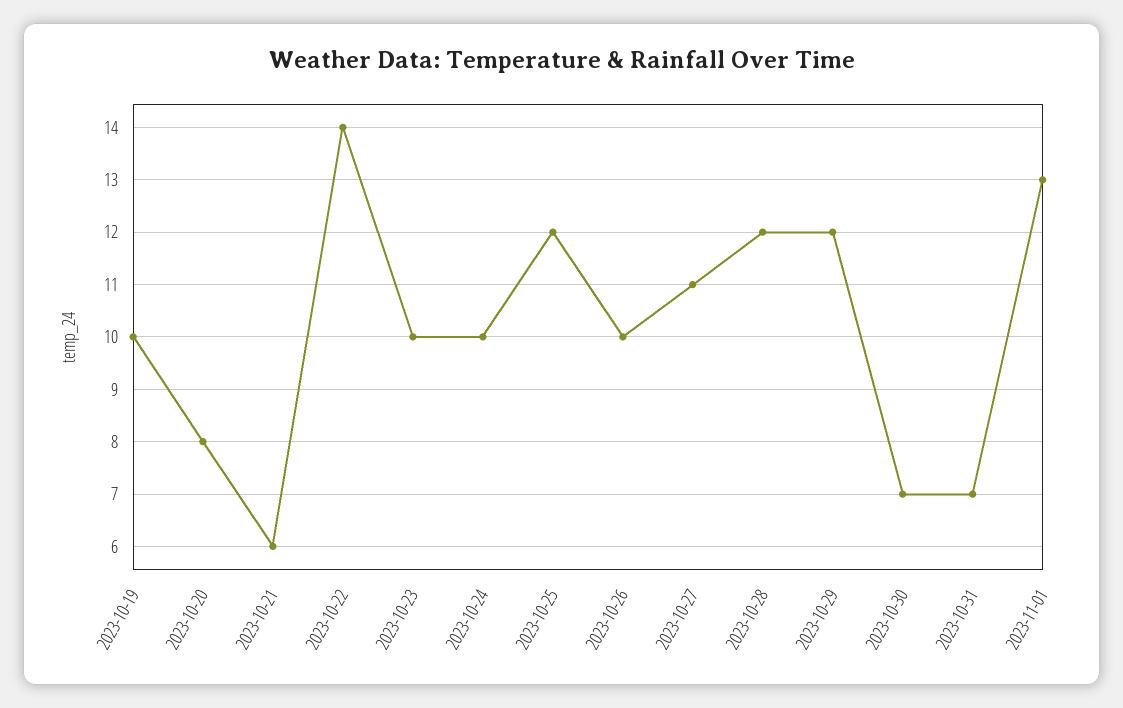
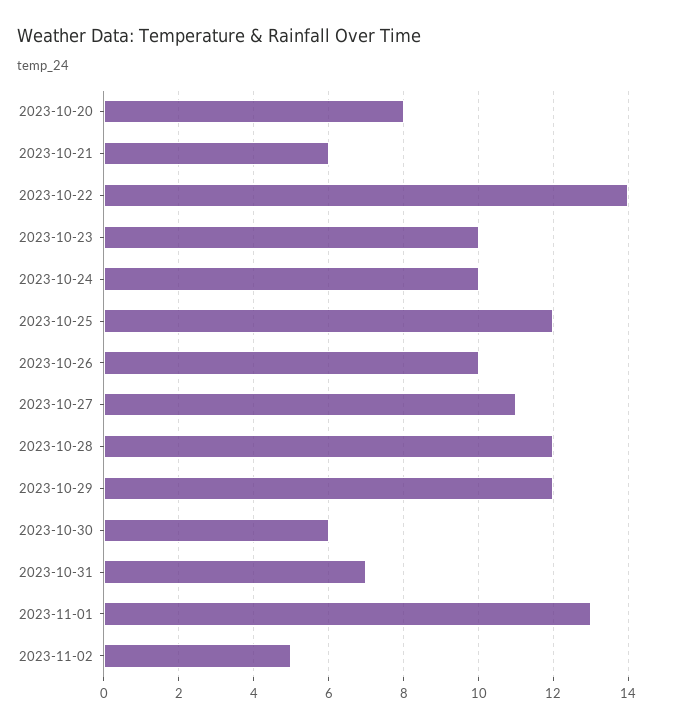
2023-10-19: 10 -> none
2023-10-30: 7 -> 6
2023-11-02: none -> 5

